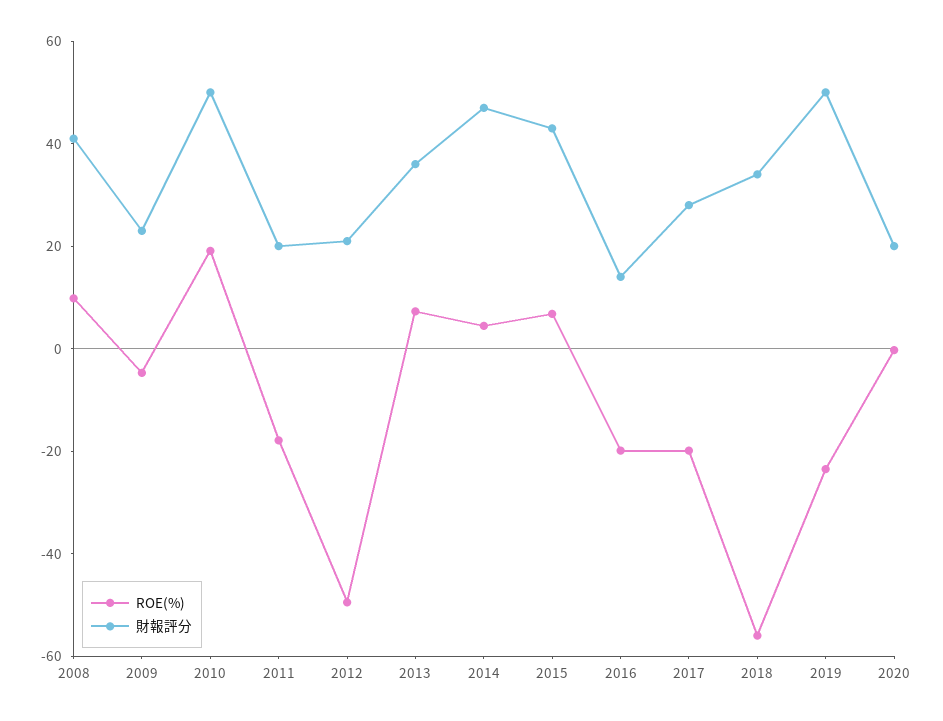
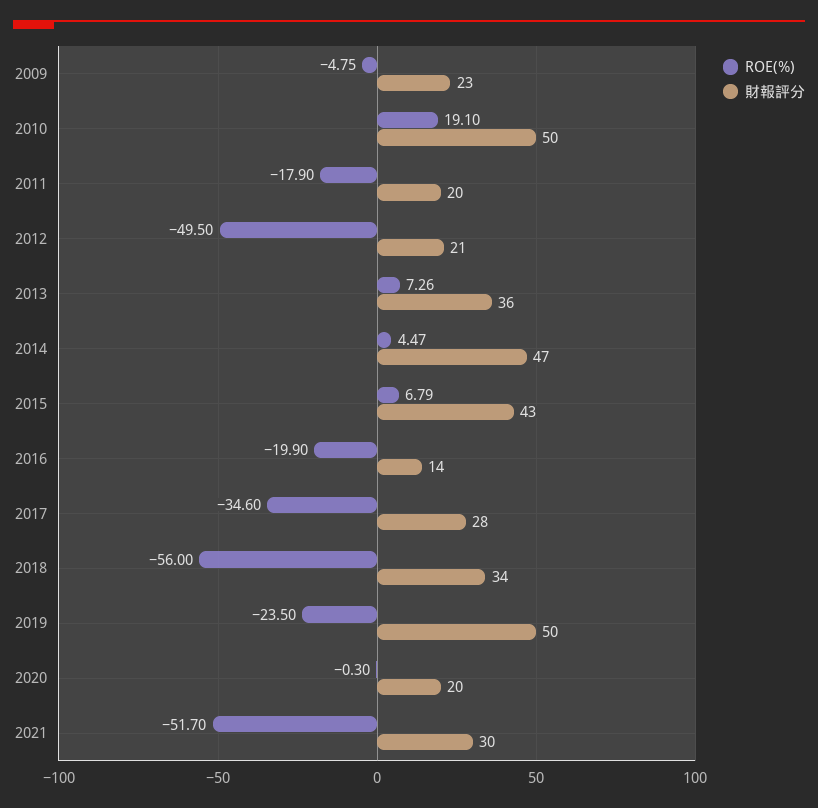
ROE(%), 2008: 10 -> none
財報評分, 2008: 40 -> none
ROE(%), 2017: -20 -> -34.6
ROE(%), 2021: none -> -51.7
財報評分, 2021: none -> 30

